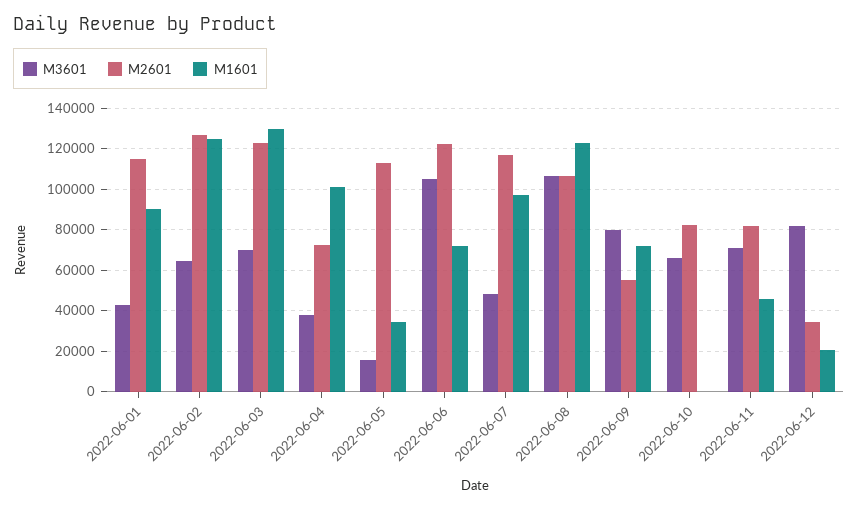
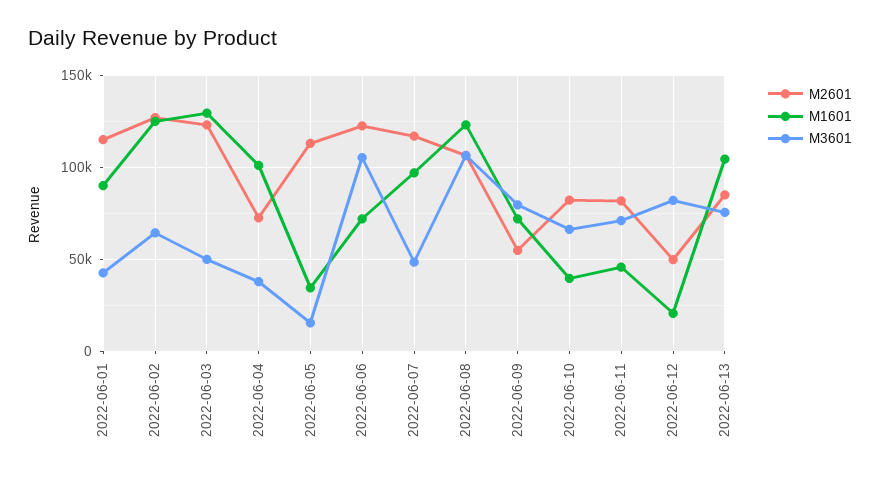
M3601, 2022-06-03: 70000 -> 50000
M1601, 2022-06-10: 0 -> 40000
M2601, 2022-06-12: 35000 -> 50000
M2601, 2022-06-13: none -> 85000
M1601, 2022-06-13: none -> 105000
M3601, 2022-06-13: none -> 75000

